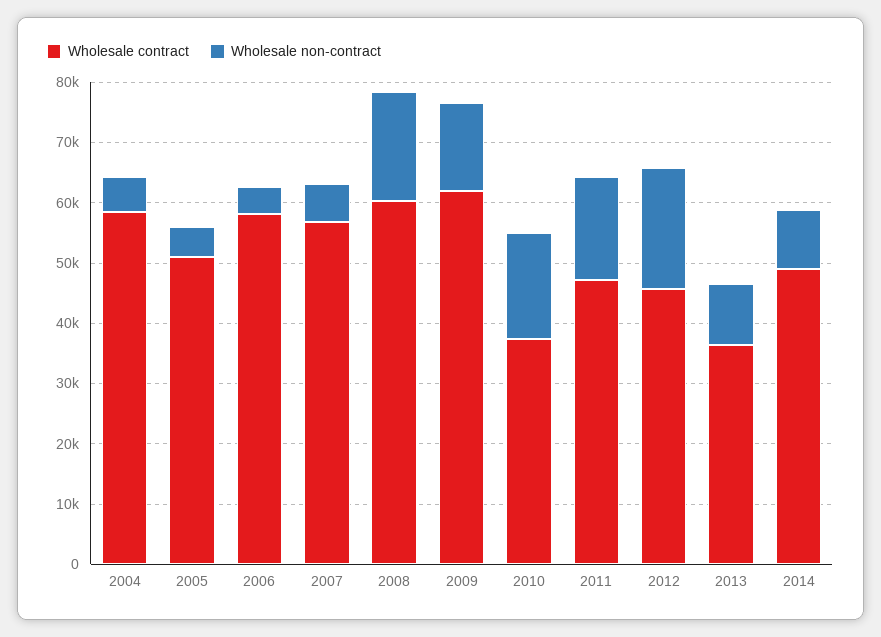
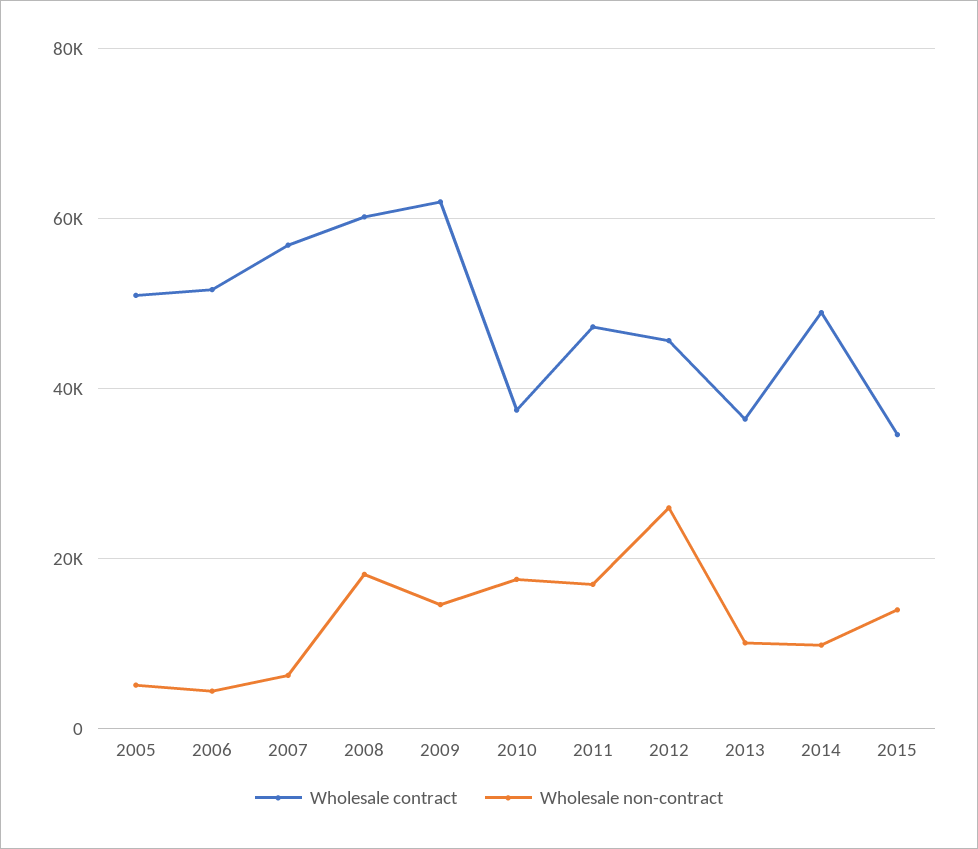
Wholesale contract, 2004: 58000 -> none
Wholesale non-contract, 2004: 6000 -> none
Wholesale contract, 2006: 58000 -> 52000
Wholesale non-contract, 2012: 20000 -> 26000
Wholesale contract, 2015: none -> 34000
Wholesale non-contract, 2015: none -> 14000

